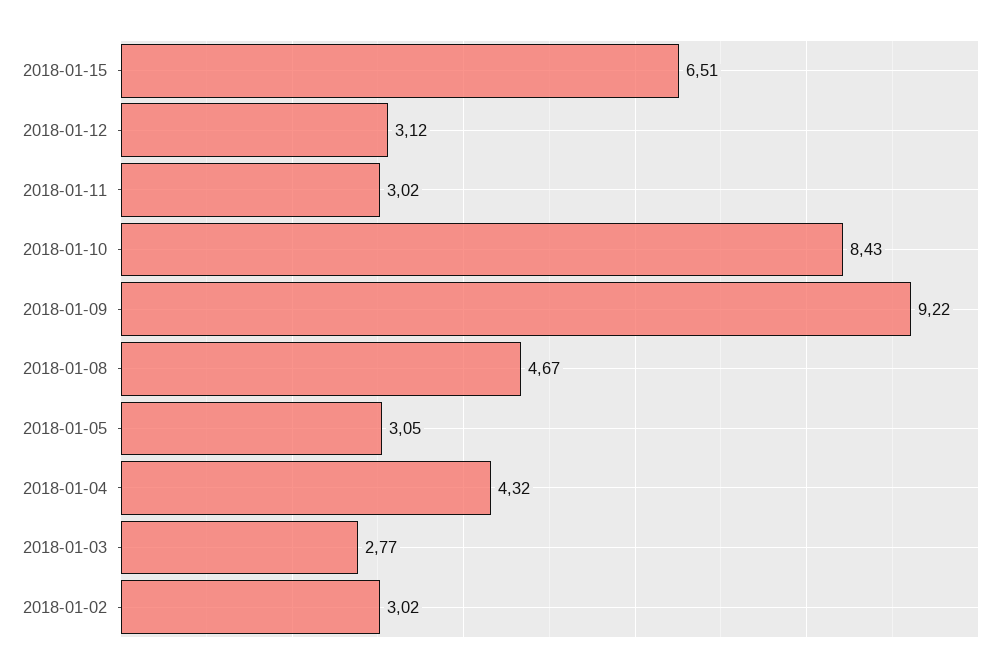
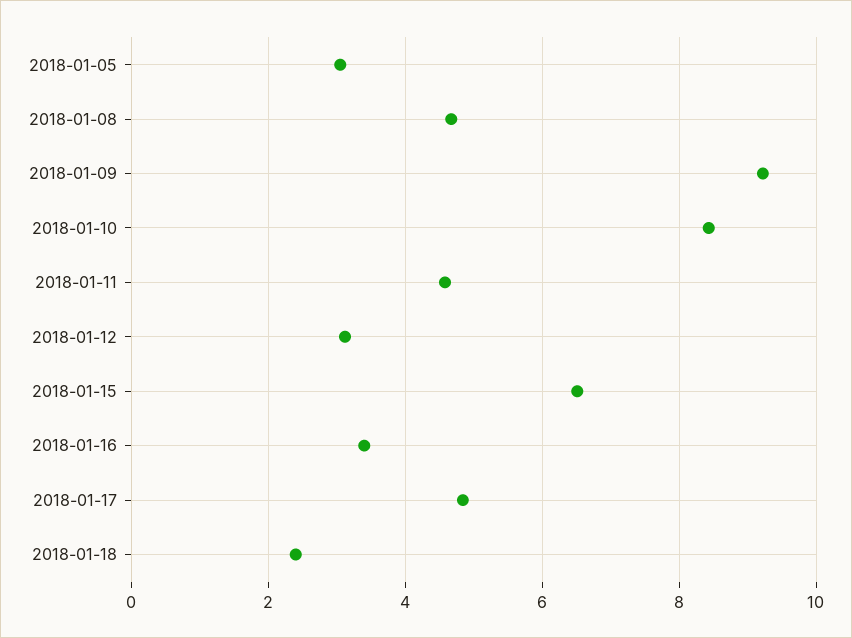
2018-01-11: 3.02 -> 4.6
2018-01-04: 4.32 -> none
2018-01-03: 2.77 -> none
2018-01-02: 3.02 -> none
2018-01-16: none -> 3.4
2018-01-17: none -> 4.8
2018-01-18: none -> 2.4

